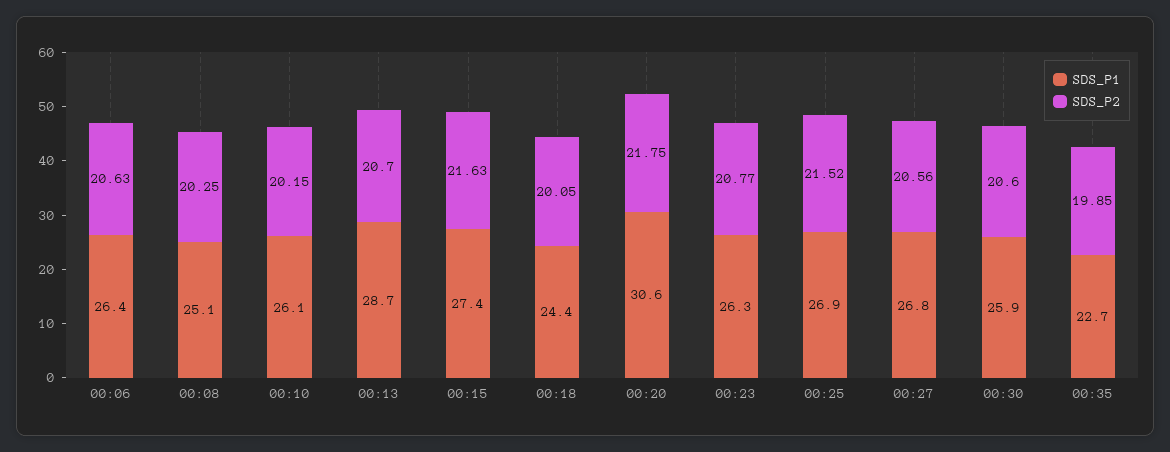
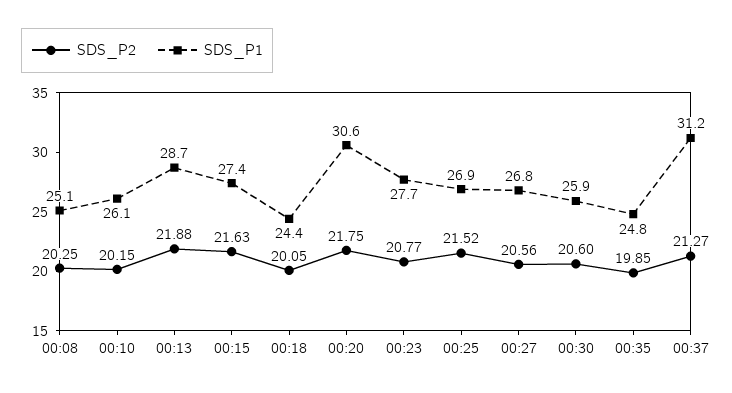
SDS_P1, 00:06: 26.4 -> none
SDS_P2, 00:06: 20.63 -> none
SDS_P2, 00:13: 20.7 -> 21.88
SDS_P1, 00:23: 26.3 -> 27.7
SDS_P1, 00:35: 22.7 -> 24.8
SDS_P2, 00:37: none -> 21.27
SDS_P1, 00:37: none -> 31.2

